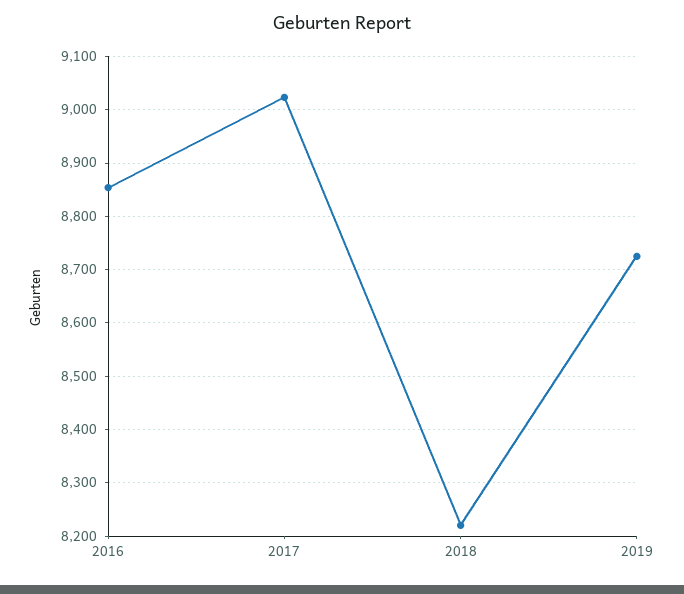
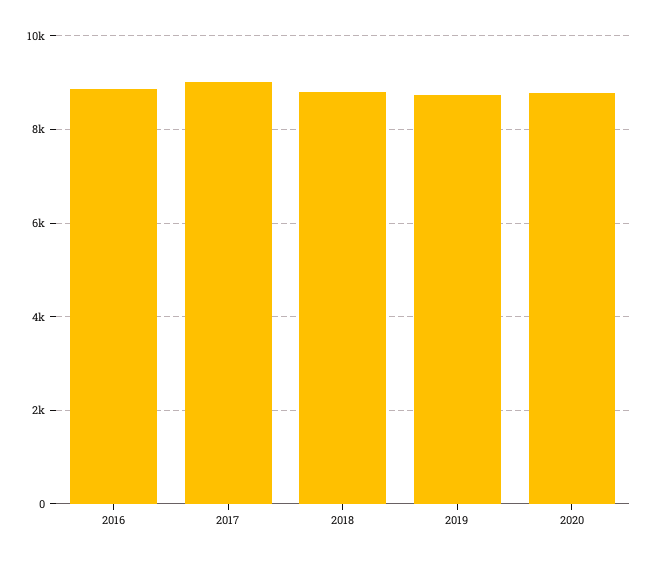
2018: 8220 -> 8800
2020: none -> 8800

